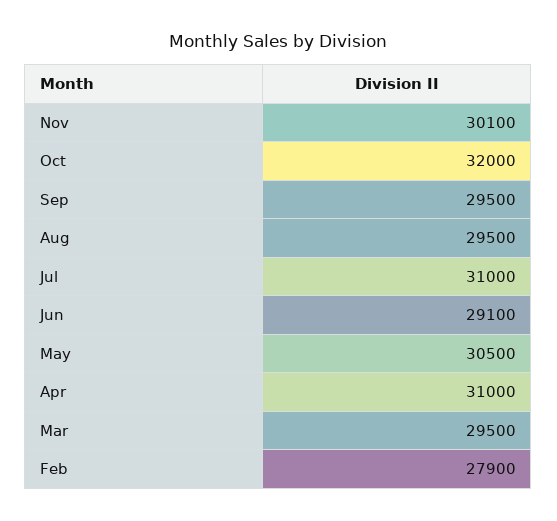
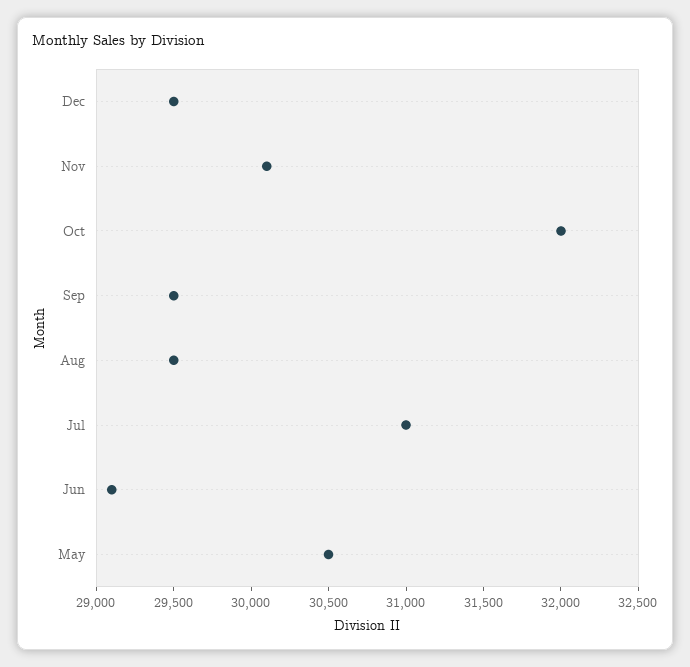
Apr: 31000 -> none
Mar: 29500 -> none
Feb: 27900 -> none
Dec: none -> 29500

